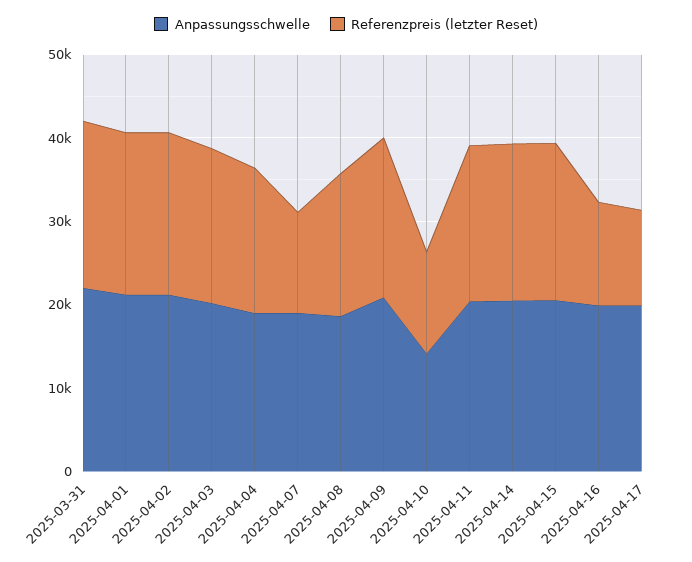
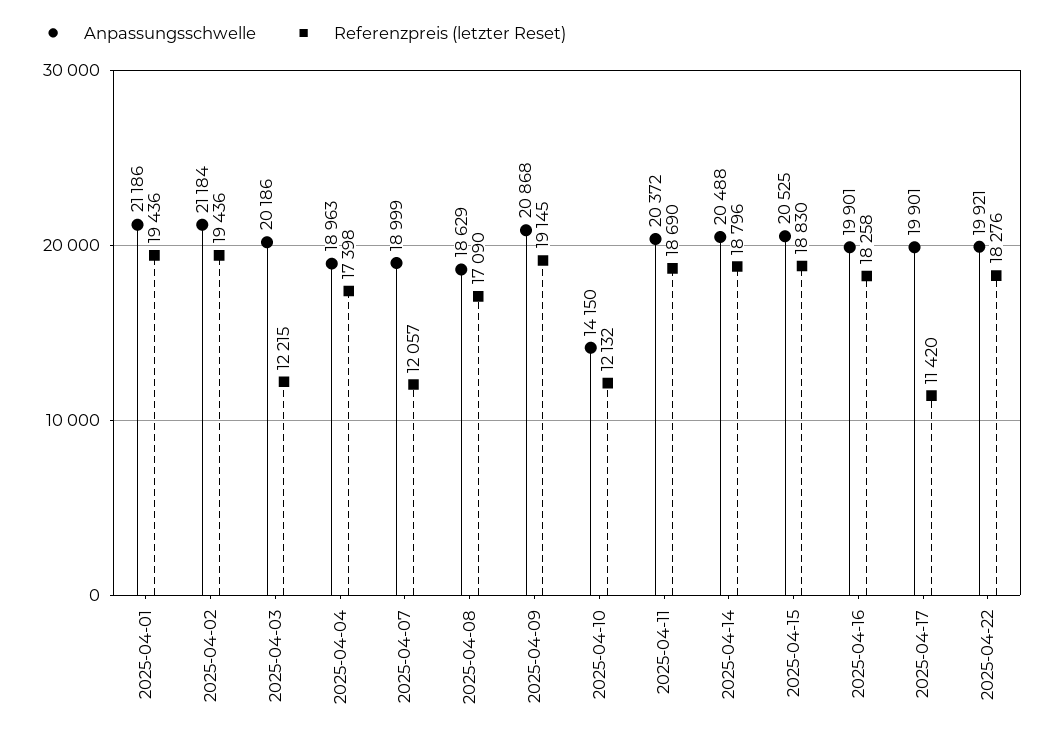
Anpassungsschwelle, 2025-03-31: 22000 -> none
Referenzpreis (letzter Reset), 2025-03-31: 20000 -> none
Referenzpreis (letzter Reset), 2025-04-03: 18000 -> 12215
Referenzpreis (letzter Reset), 2025-04-16: 12000 -> 18258
Anpassungsschwelle, 2025-04-22: none -> 19921
Referenzpreis (letzter Reset), 2025-04-22: none -> 18276

